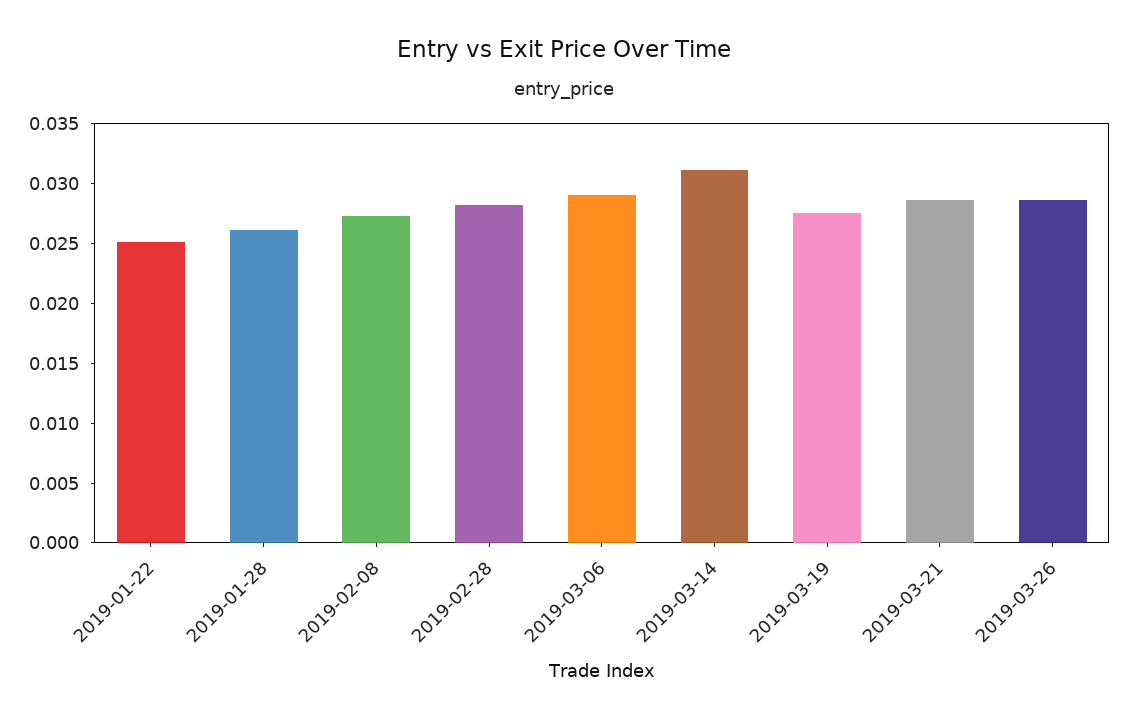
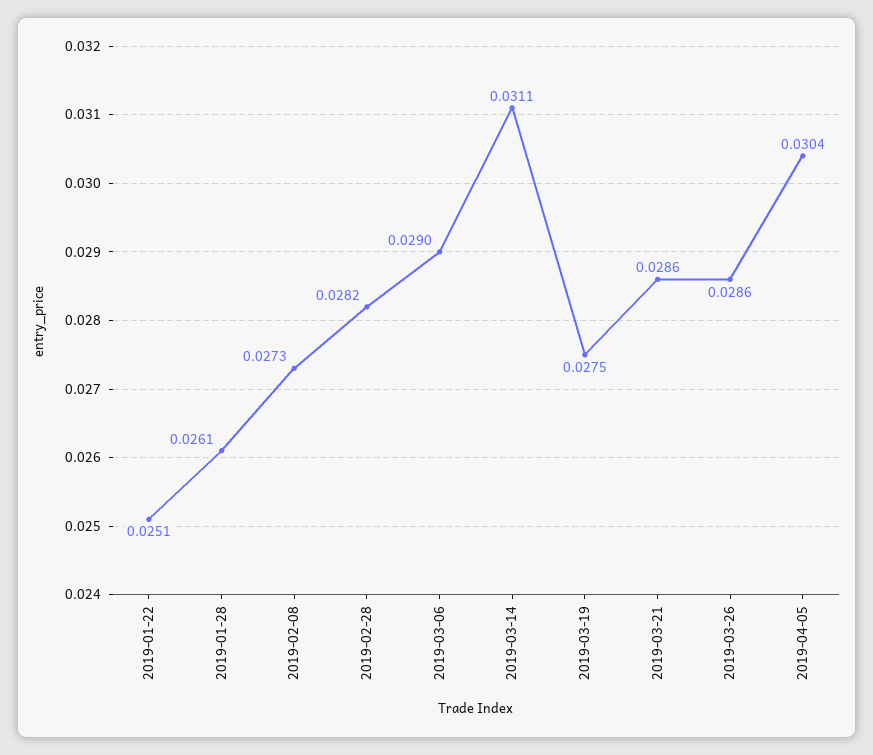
2019-04-05: none -> 0.0304

